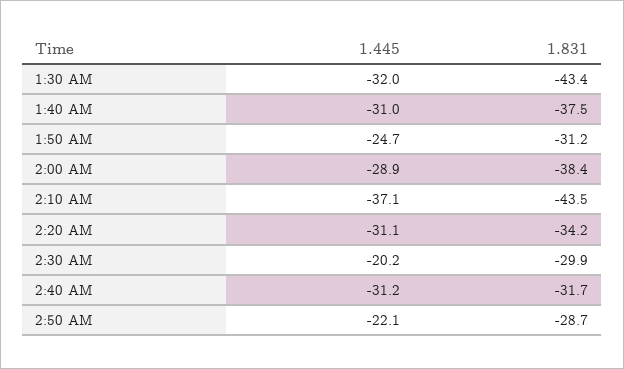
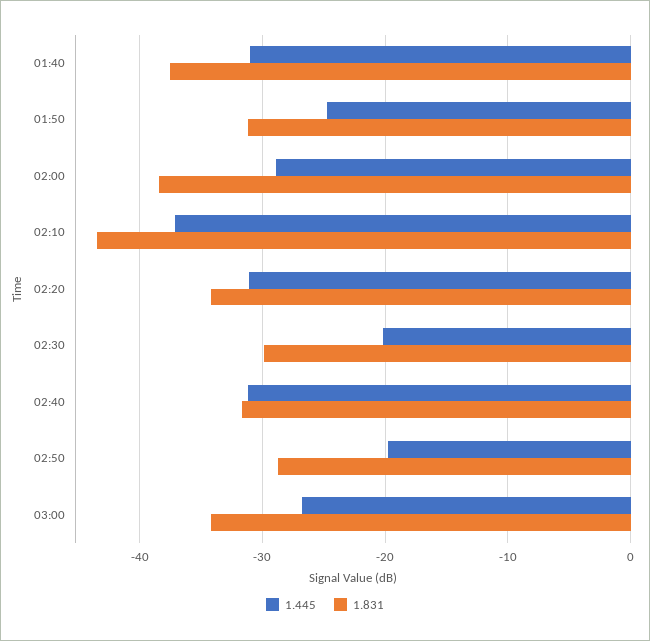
1.445, 1:30 AM: -32 -> none
1.831, 1:30 AM: -43.4 -> none
1.445, 2:50 AM: -22.1 -> -20
1.445, 03:00: none -> -27
1.831, 03:00: none -> -34

